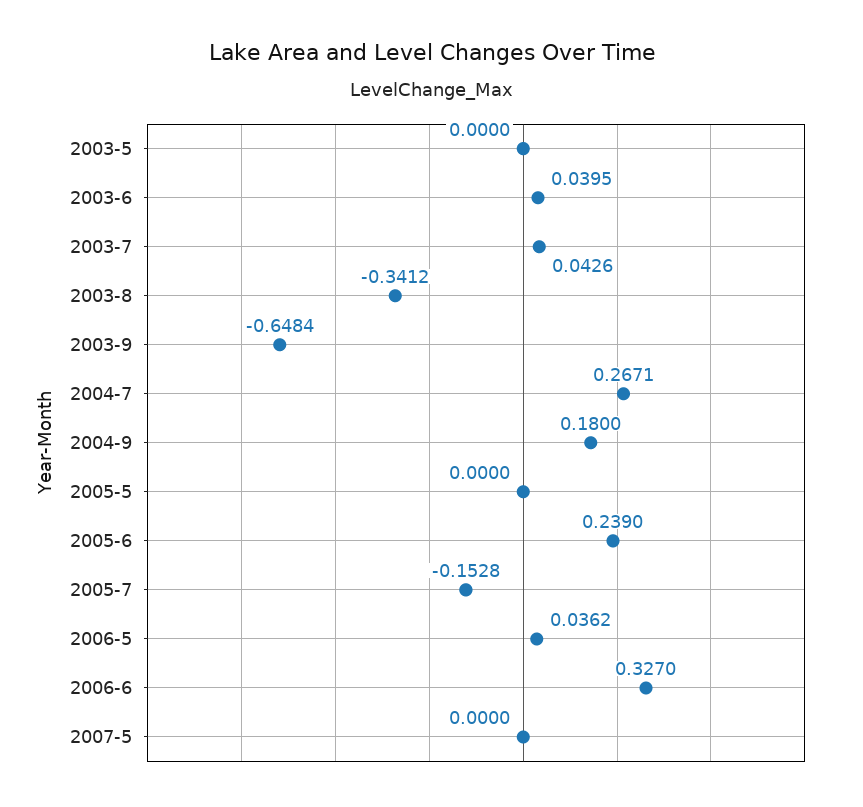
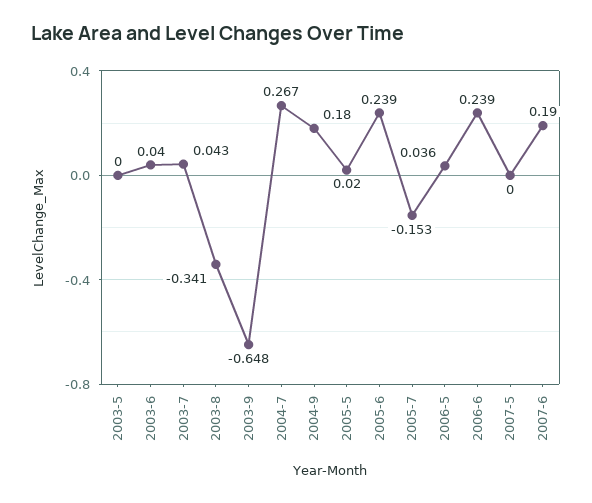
2005-5: 0 -> 0.02
2006-6: 0.327 -> 0.239
2007-6: none -> 0.19

